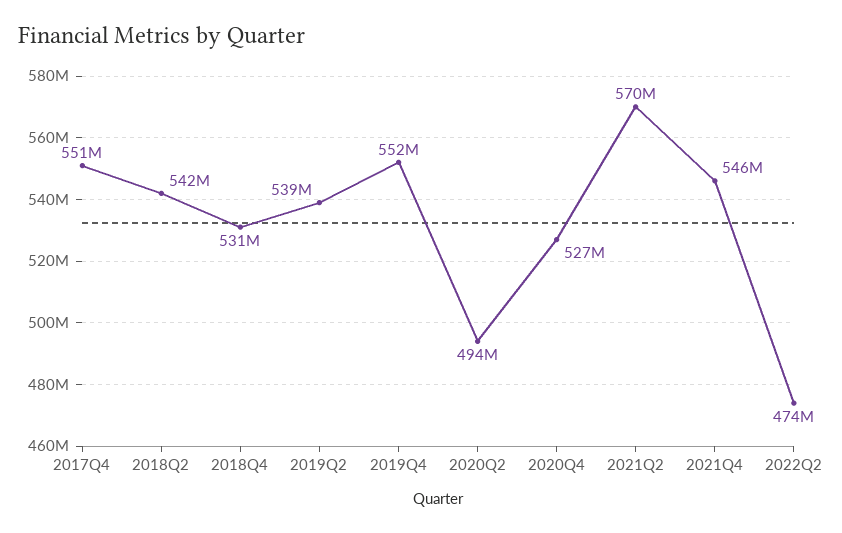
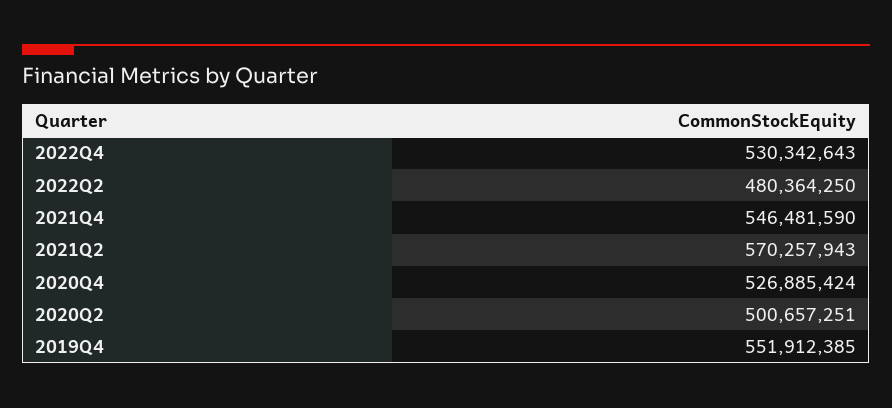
2017Q4: 551000000 -> none
2018Q2: 542000000 -> none
2018Q4: 531000000 -> none
2019Q2: 539000000 -> none
2020Q2: 494000000 -> 500657251
2022Q2: 474000000 -> 480364250
2022Q4: none -> 530342643

